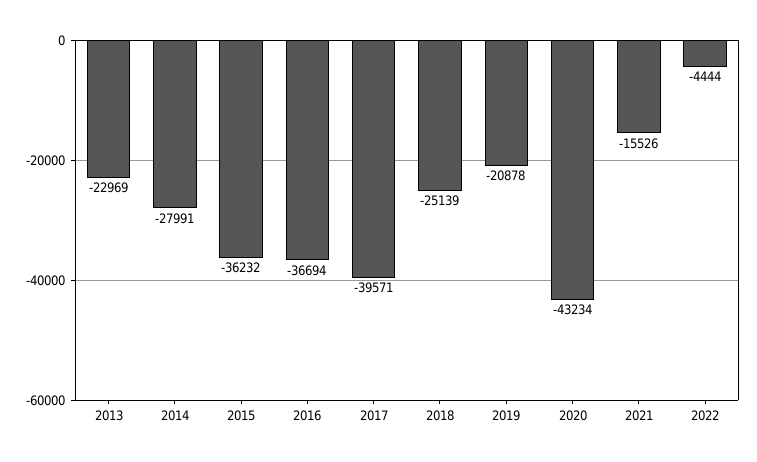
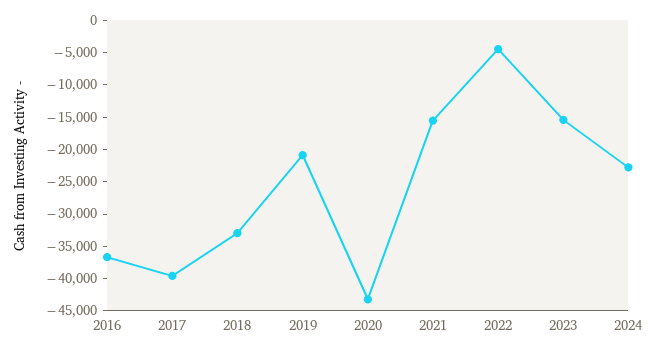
2013: -22969 -> none
2014: -27991 -> none
2015: -36232 -> none
2018: -25139 -> -32500
2023: none -> -15000
2024: none -> -22500

